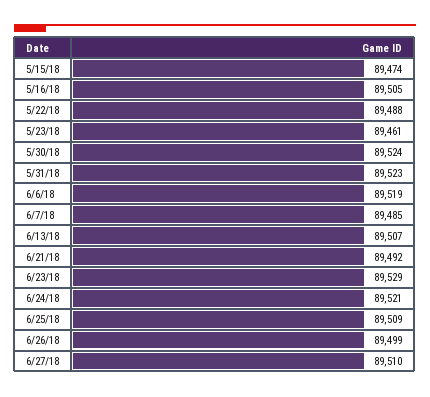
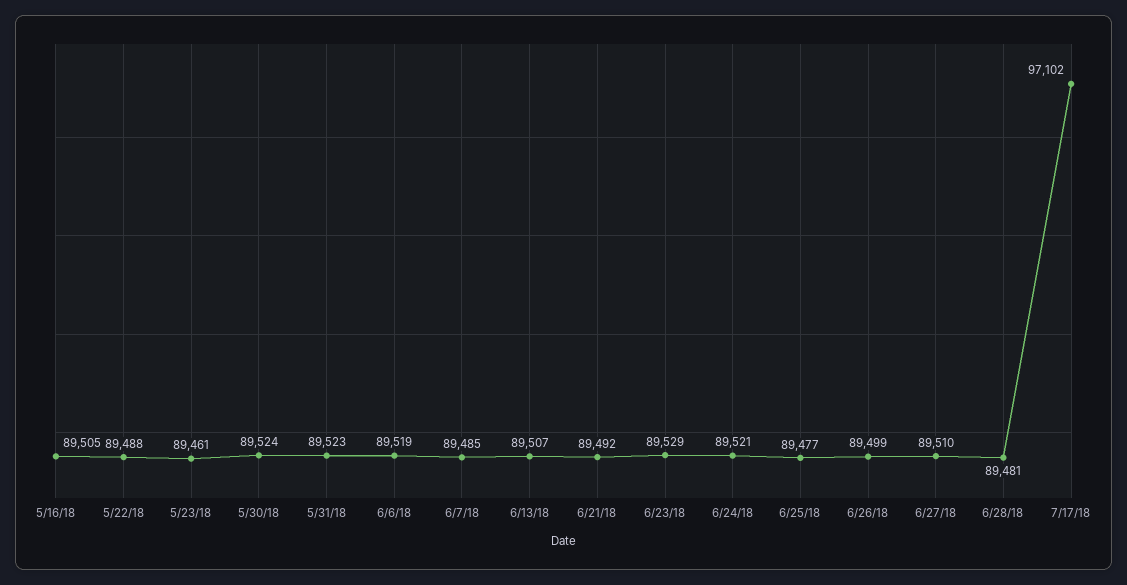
5/15/18: 89474 -> none
6/25/18: 89509 -> 89477
6/28/18: none -> 89481
7/17/18: none -> 97102

